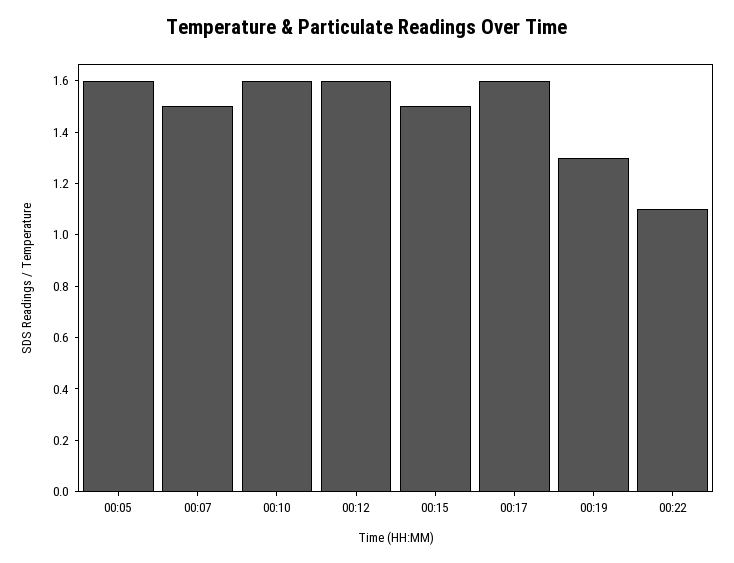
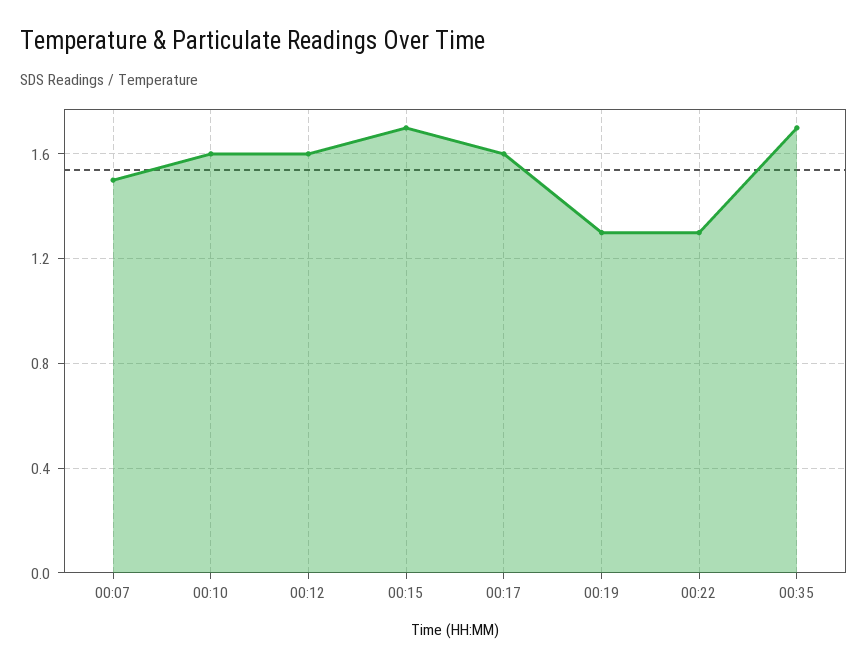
00:05: 1.6 -> none
00:15: 1.5 -> 1.7
00:22: 1.1 -> 1.3
00:35: none -> 1.7

